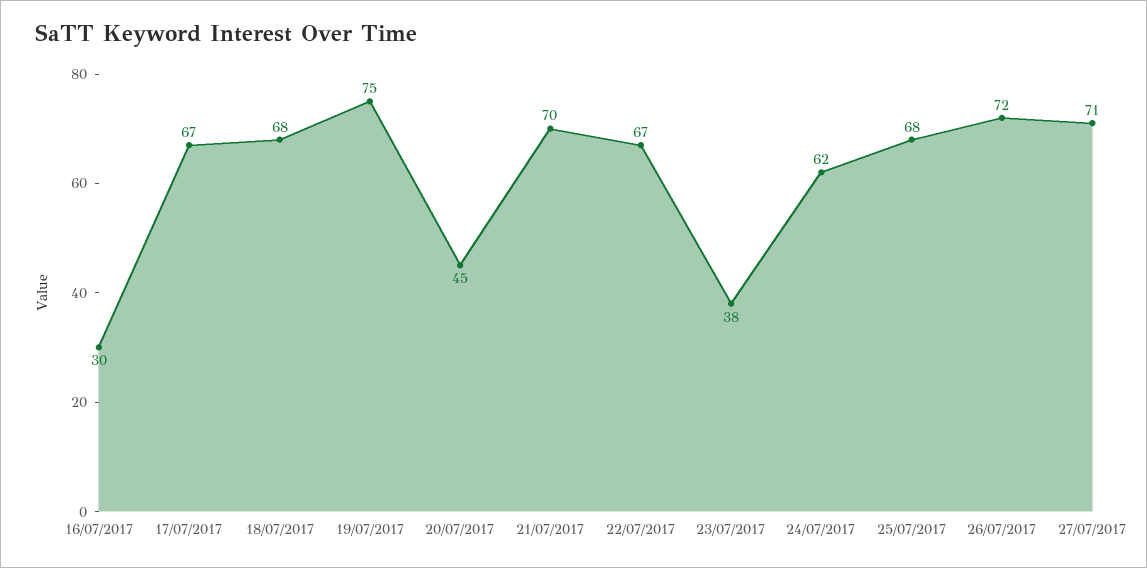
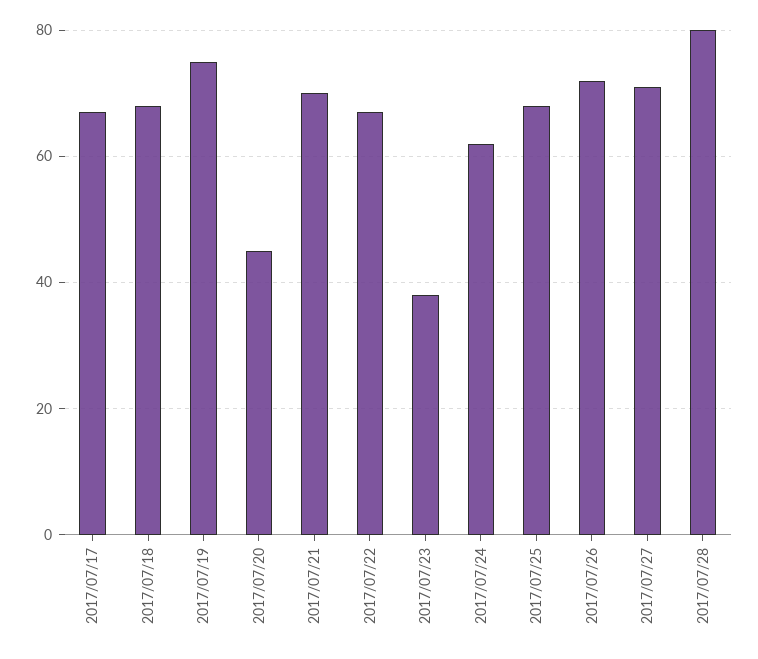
16/07/2017: 30 -> none
2017/07/28: none -> 80

